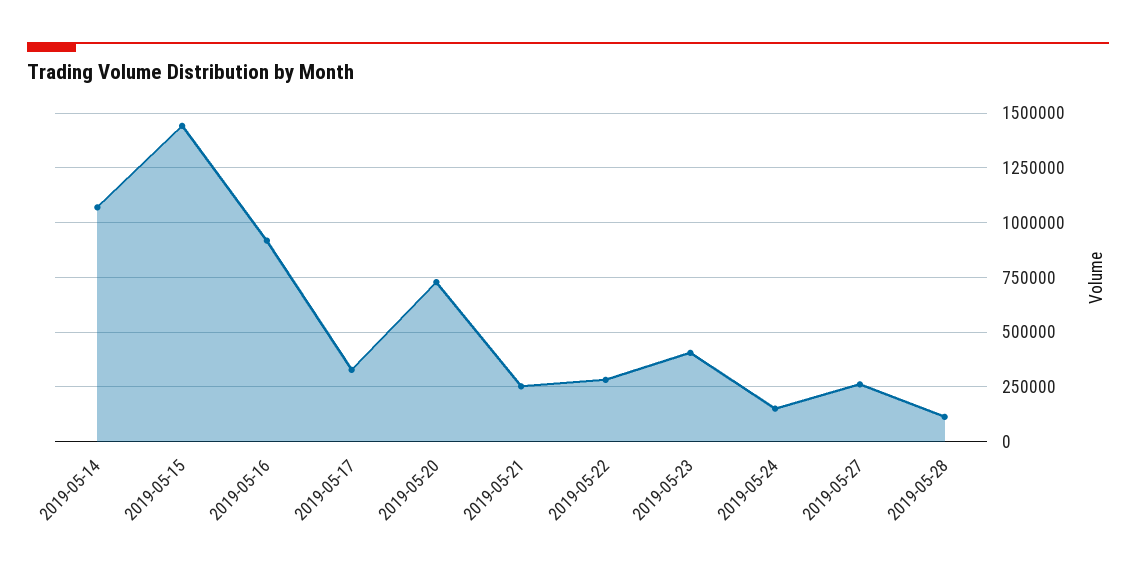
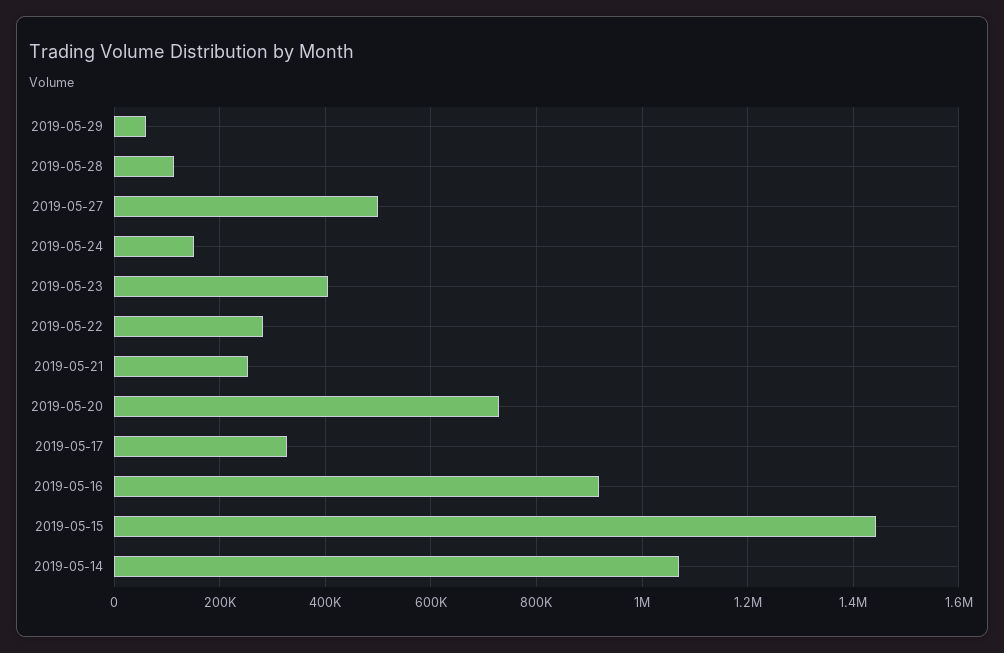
2019-05-27: 250000 -> 500000
2019-05-29: none -> 60000

